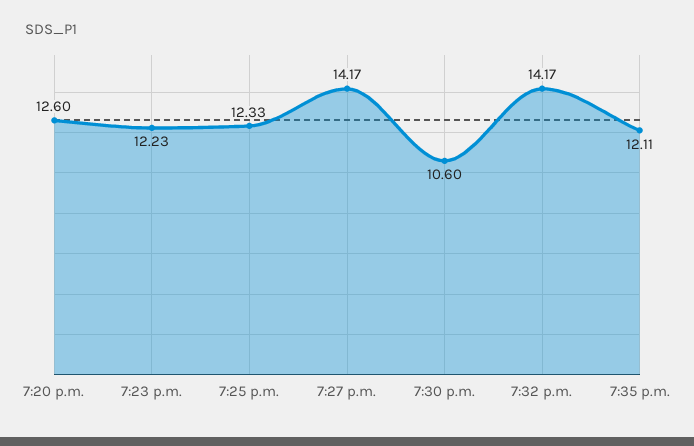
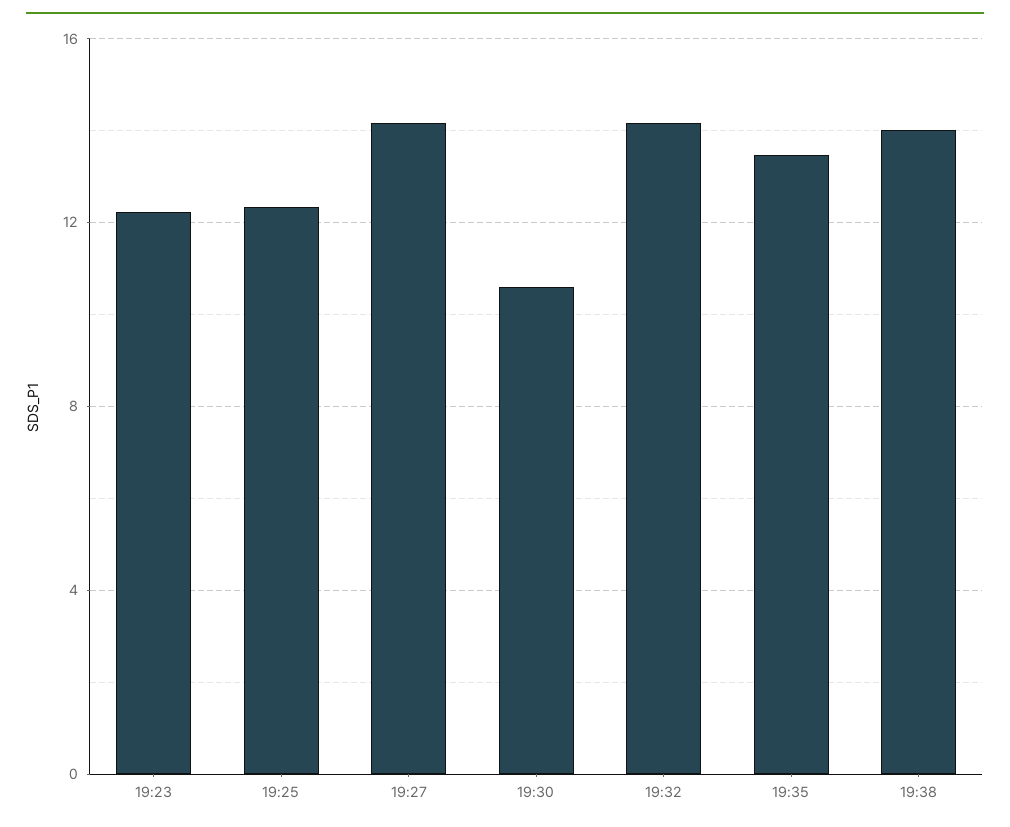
7:20 p.m.: 12.6 -> none
7:35 p.m.: 12.11 -> 13.5
19:38: none -> 14

